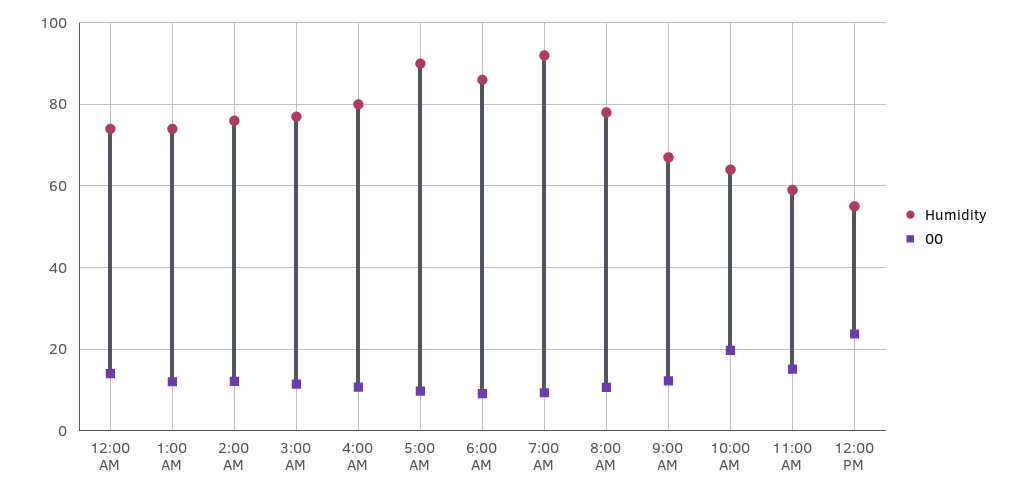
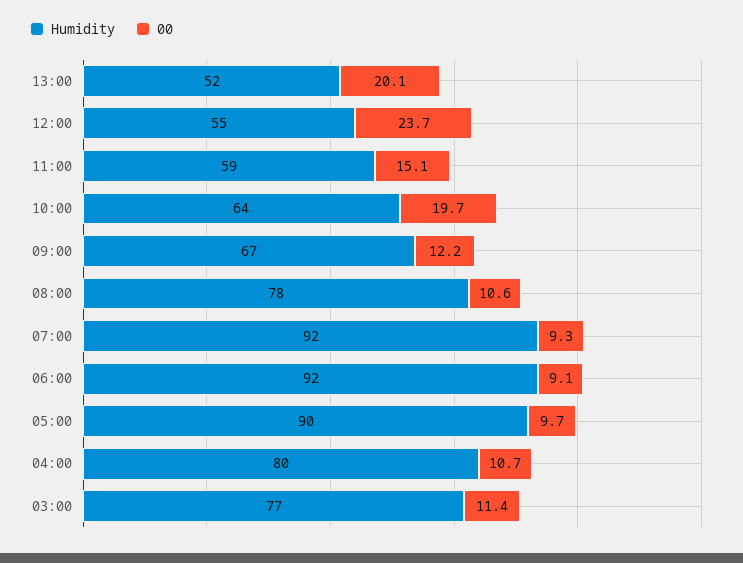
Humidity, 12:00 AM: 74 -> none
00, 12:00 AM: 14 -> none
Humidity, 1:00 AM: 74 -> none
00, 1:00 AM: 12 -> none
Humidity, 2:00 AM: 76 -> none
00, 2:00 AM: 12 -> none
Humidity, 6:00 AM: 86 -> 92
Humidity, 13:00: none -> 52
00, 13:00: none -> 20.1

